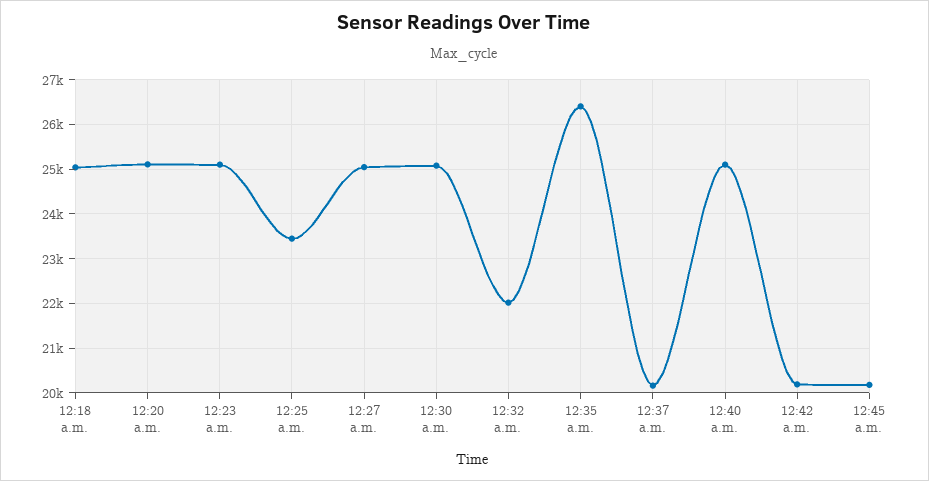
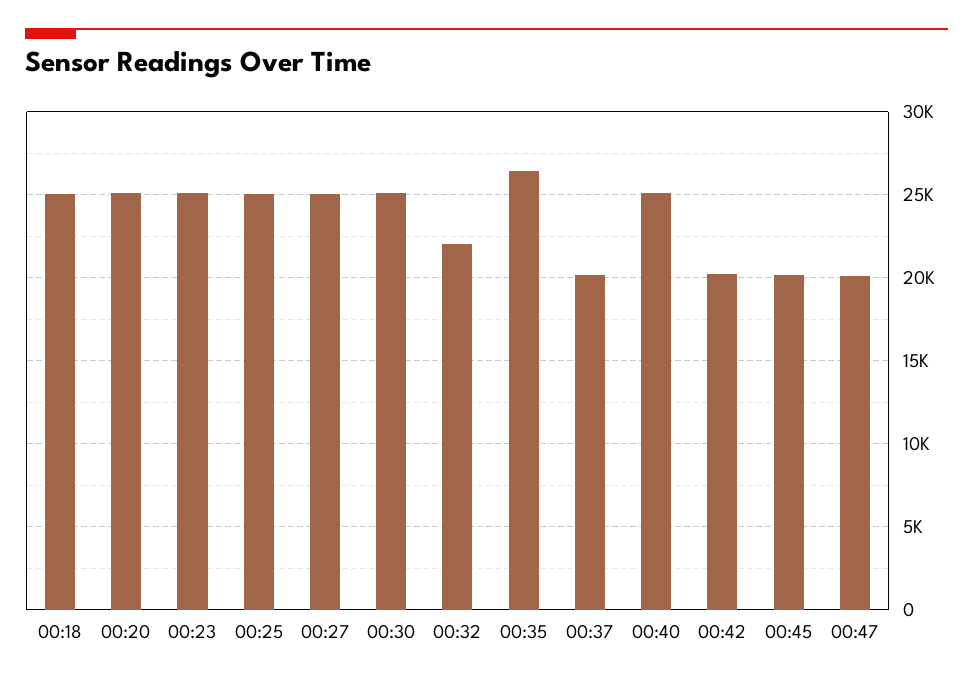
12:25 a.m.: 23400 -> 25000
00:47: none -> 20000

